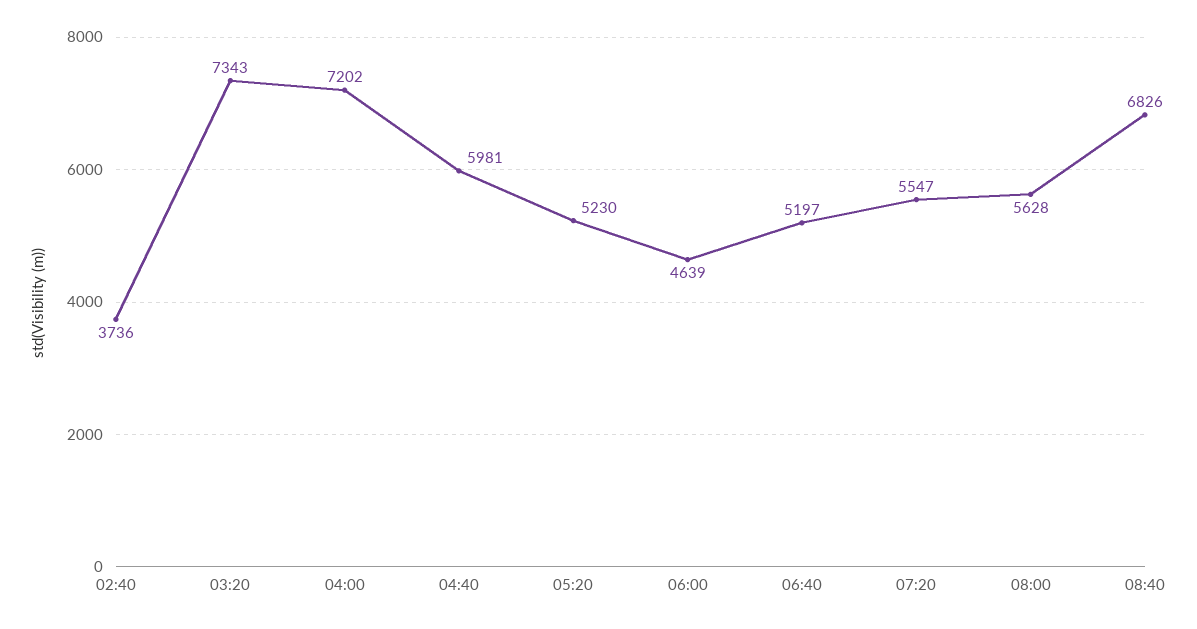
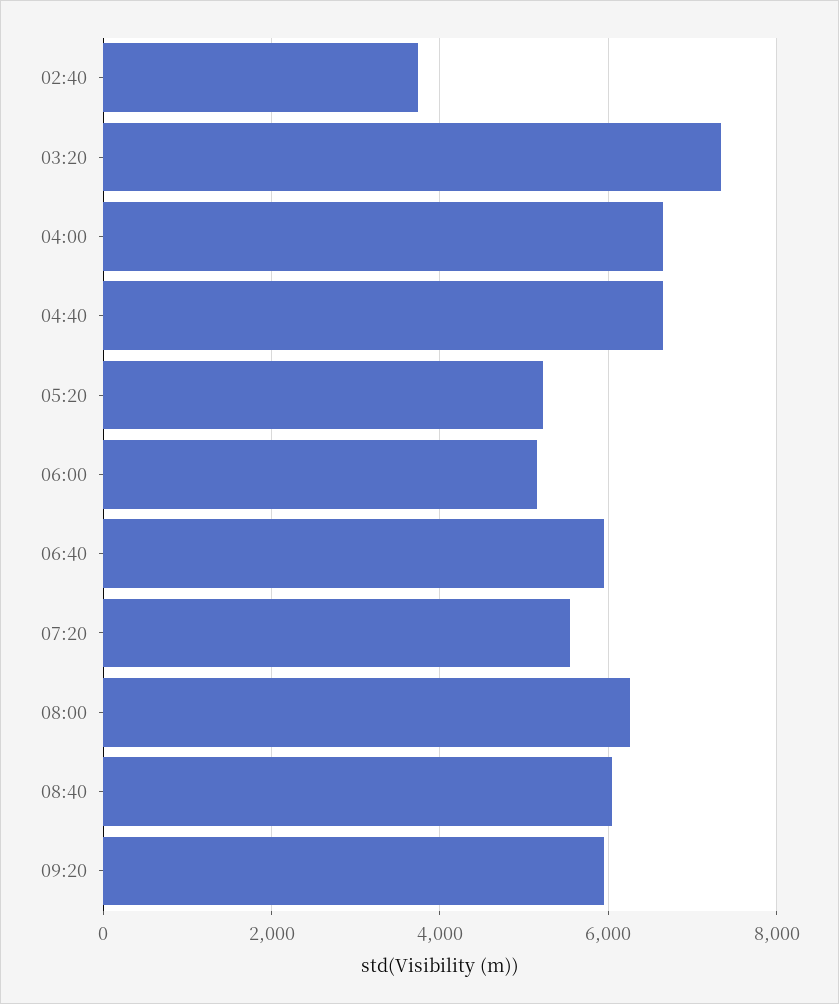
04:00: 7202 -> 6600
04:40: 5981 -> 6600
06:00: 4639 -> 5200
06:40: 5197 -> 6000
08:00: 5628 -> 6200
08:40: 6826 -> 6000
09:20: none -> 6000

